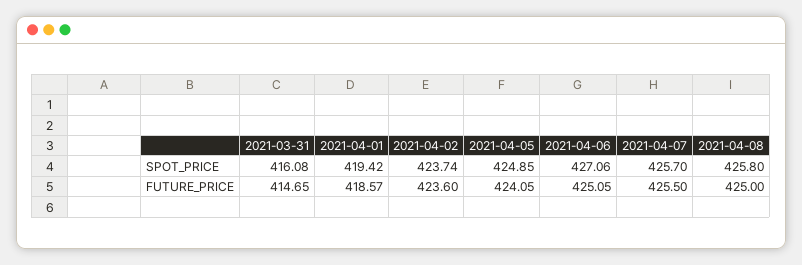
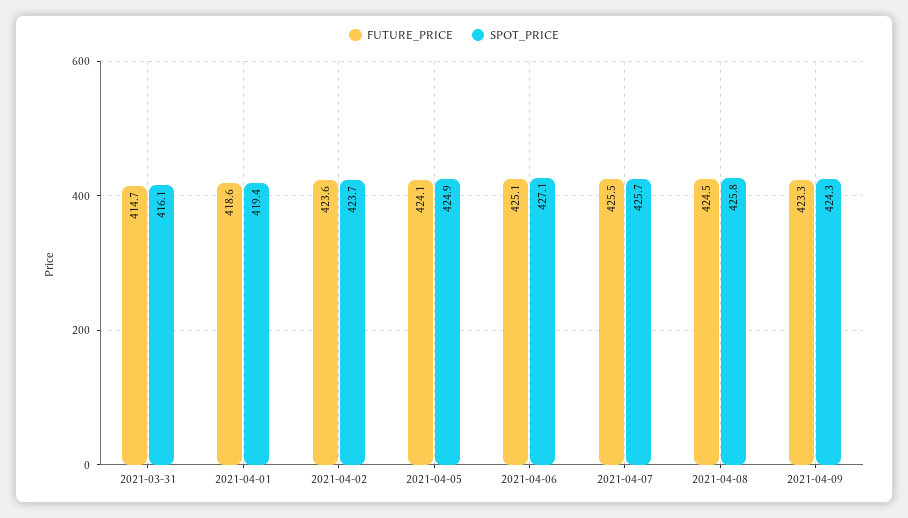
FUTURE_PRICE, 2021-04-08: 425 -> 424.5
FUTURE_PRICE, 2021-04-09: none -> 423.3
SPOT_PRICE, 2021-04-09: none -> 424.3

